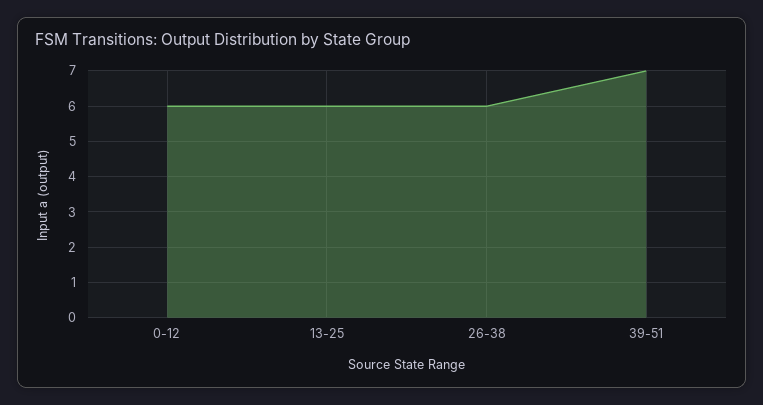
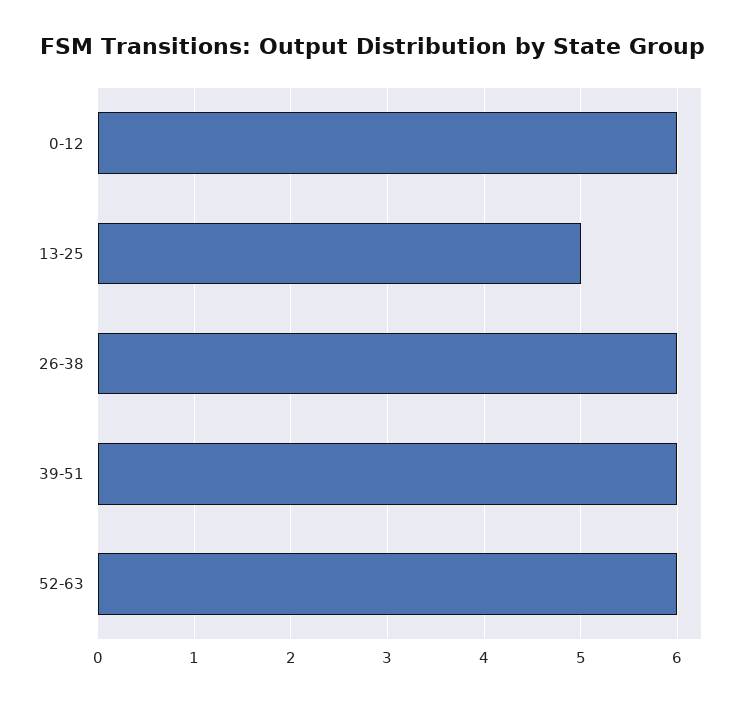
13-25: 6 -> 5
39-51: 7 -> 6
52-63: none -> 6

